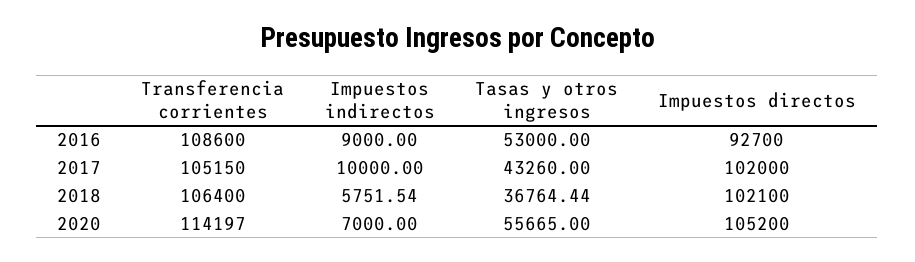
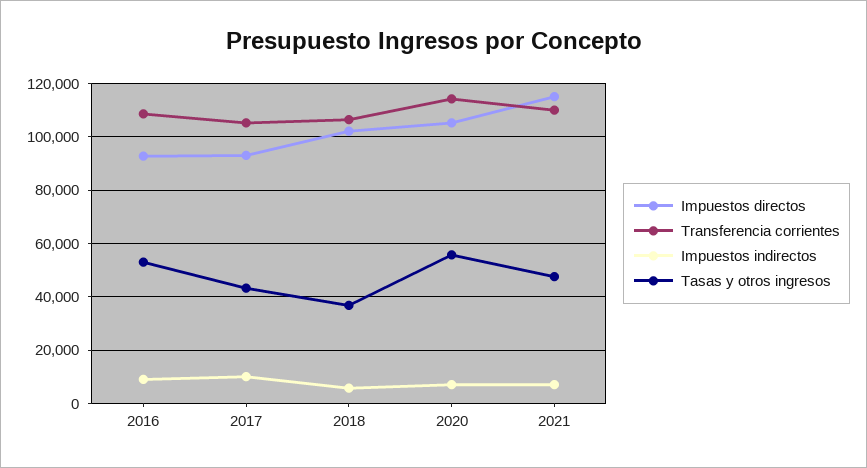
Impuestos directos, 2017: 102000 -> 92500
Impuestos directos, 2021: none -> 115000
Transferencia corrientes, 2021: none -> 110000
Impuestos indirectos, 2021: none -> 7500
Tasas y otros ingresos, 2021: none -> 47500

